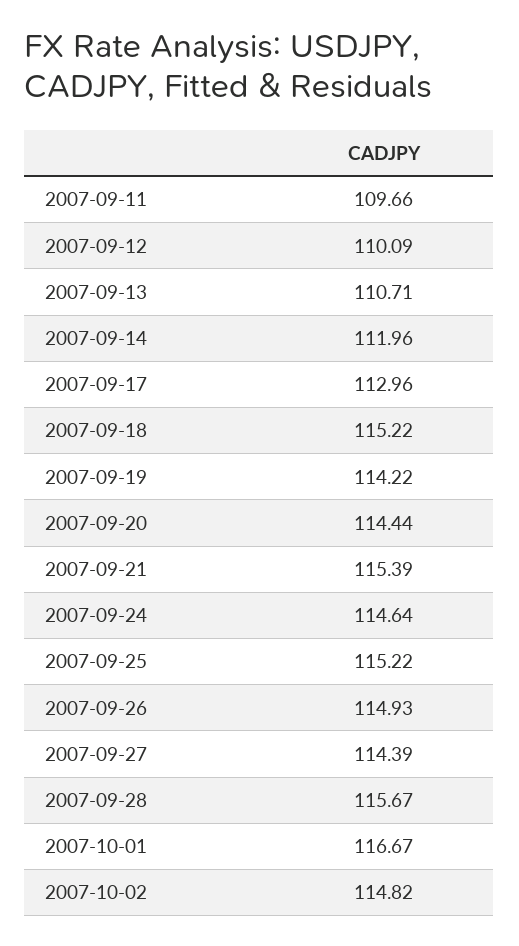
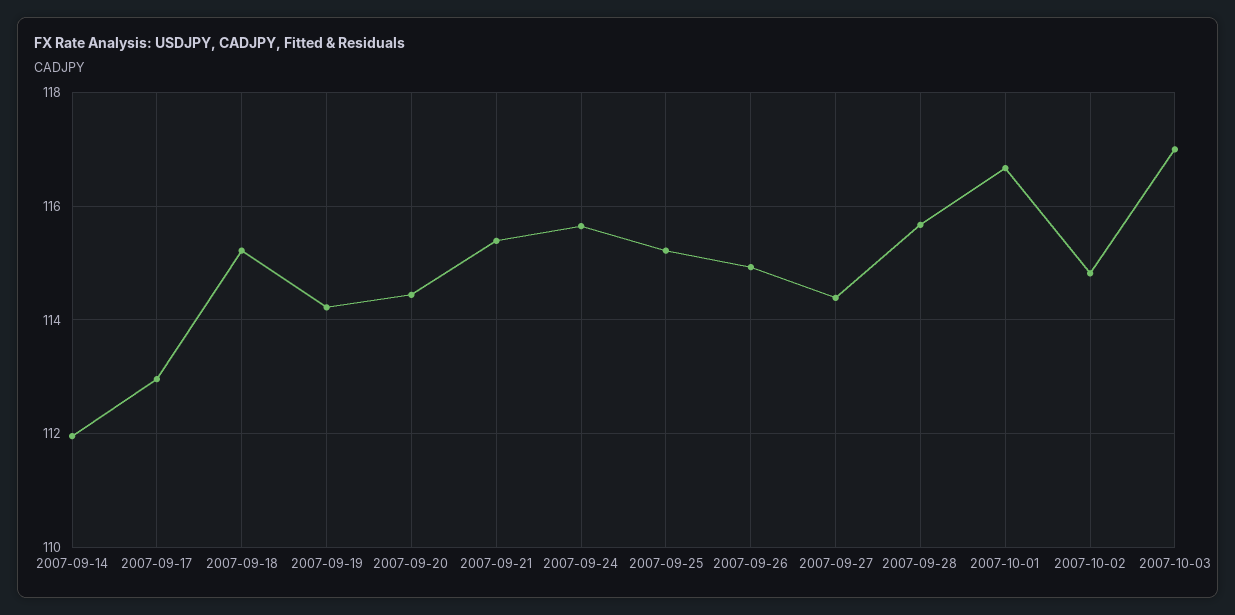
2007-09-11: 109.66 -> none
2007-09-12: 110.09 -> none
2007-09-13: 110.71 -> none
2007-09-24: 114.64 -> 115.6
2007-10-03: none -> 117

